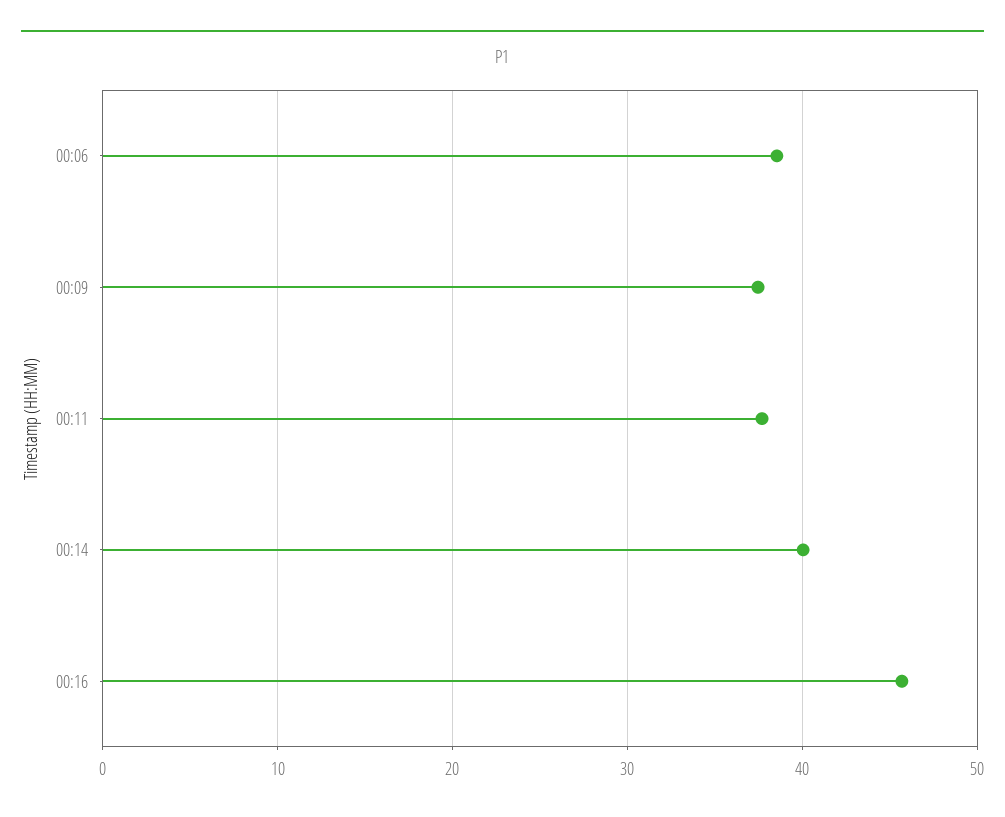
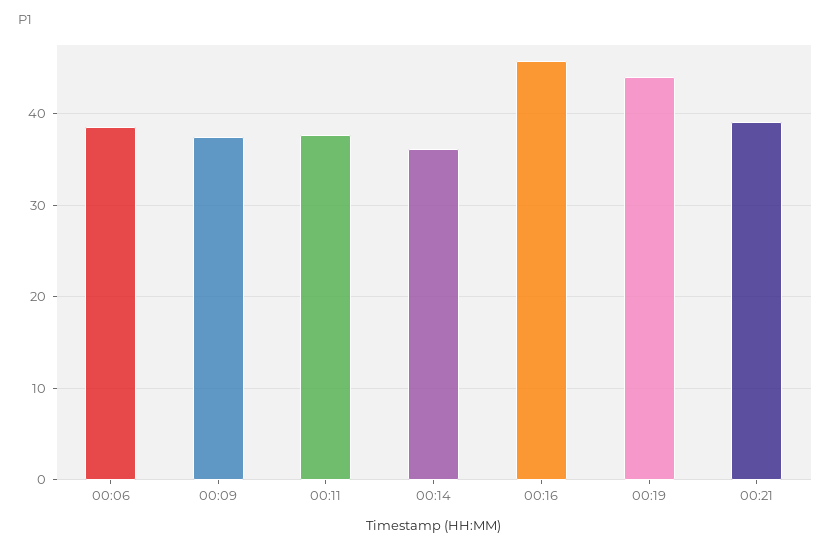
00:14: 40 -> 36
00:19: none -> 44
00:21: none -> 39

